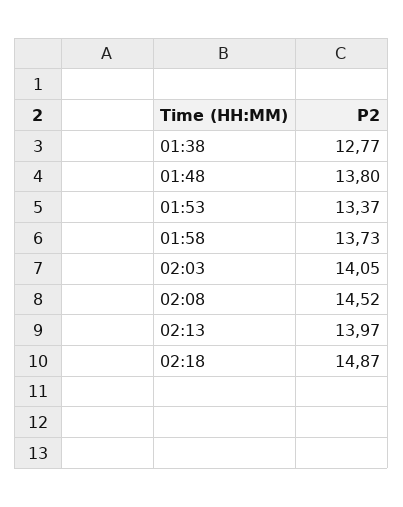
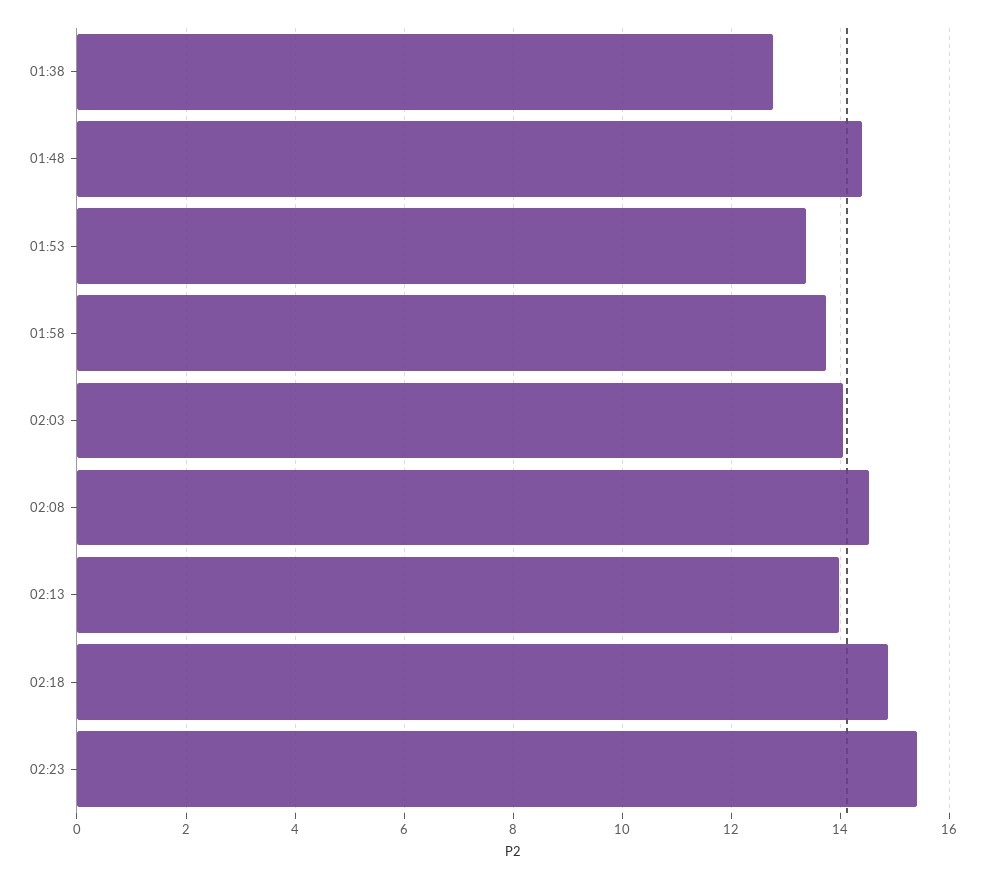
01:48: 13.8 -> 14.4
02:23: none -> 15.4

